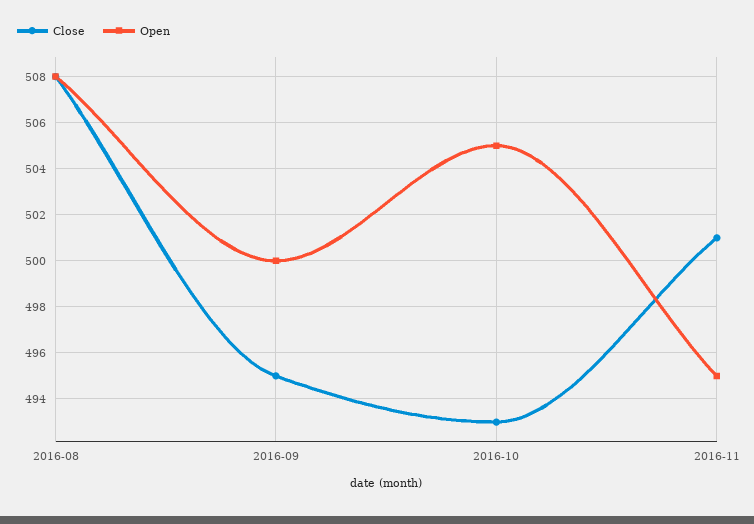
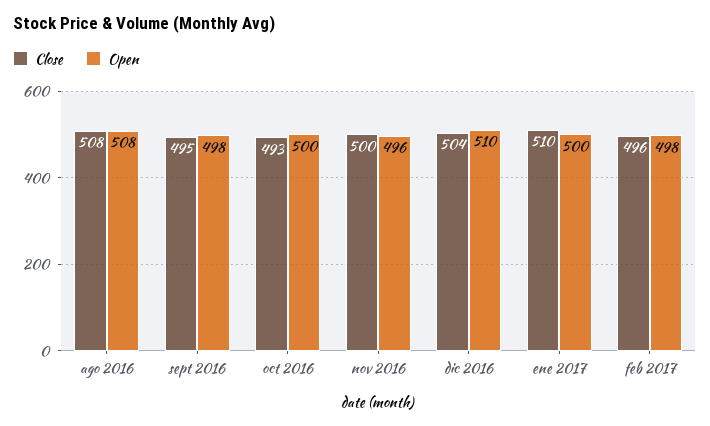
Open, 2016-09: 500 -> 498
Open, 2016-10: 505 -> 500
Close, 2016-11: 501 -> 500
Open, 2016-11: 495 -> 496
Close, dic 2016: none -> 504
Open, dic 2016: none -> 510
Close, ene 2017: none -> 510
Open, ene 2017: none -> 500
Close, feb 2017: none -> 496
Open, feb 2017: none -> 498

